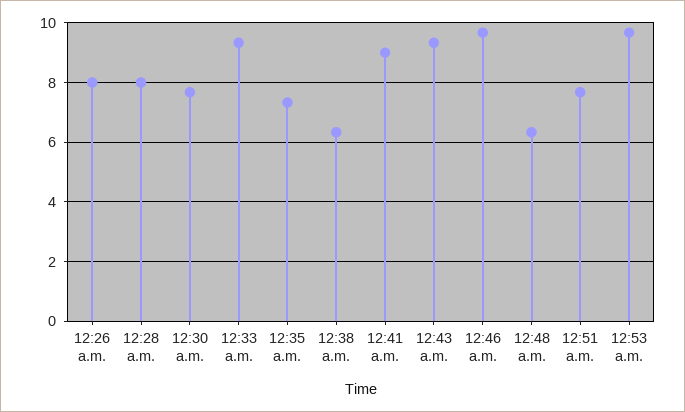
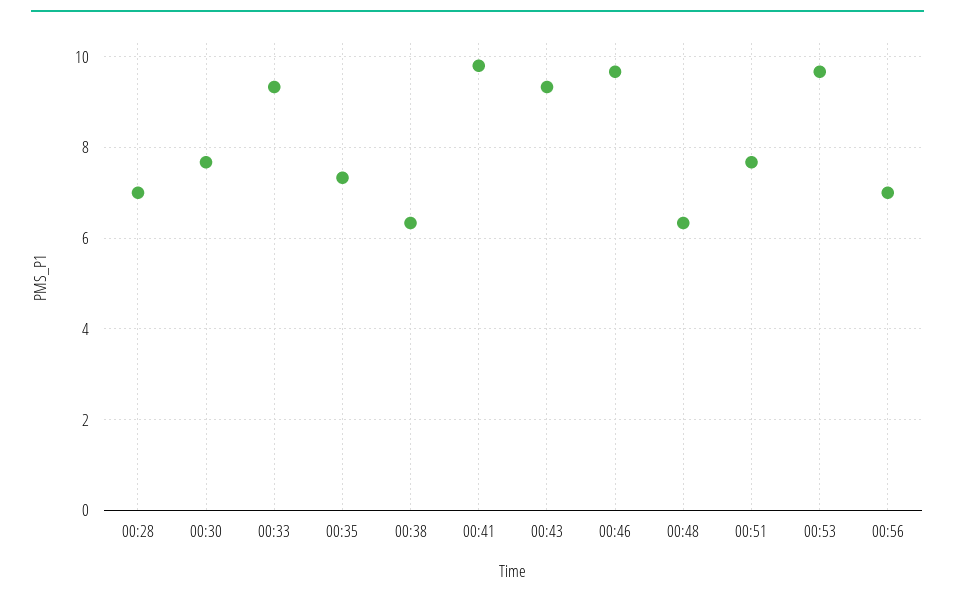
12:26 a.m.: 8 -> none
12:28 a.m.: 8 -> 7
12:41 a.m.: 9 -> 9.8
00:56: none -> 7

